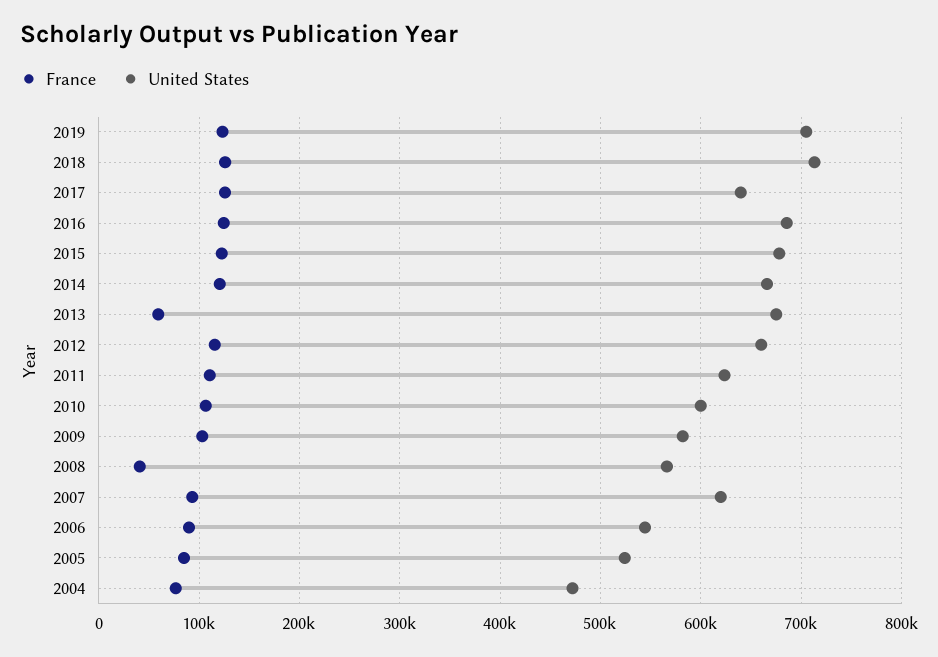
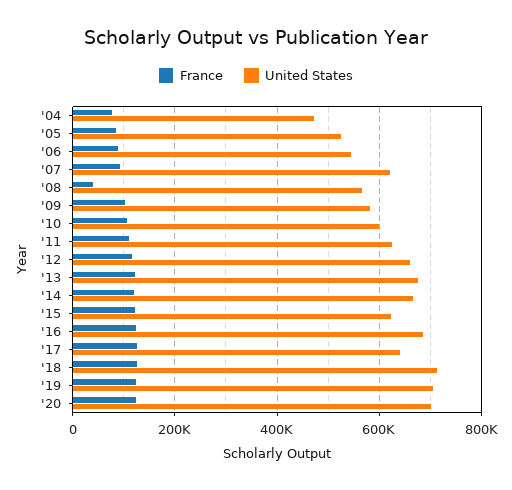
United States, 2015: 680000 -> 620000
France, 2013: 60000 -> 120000
France, '20: none -> 120000
United States, '20: none -> 700000

